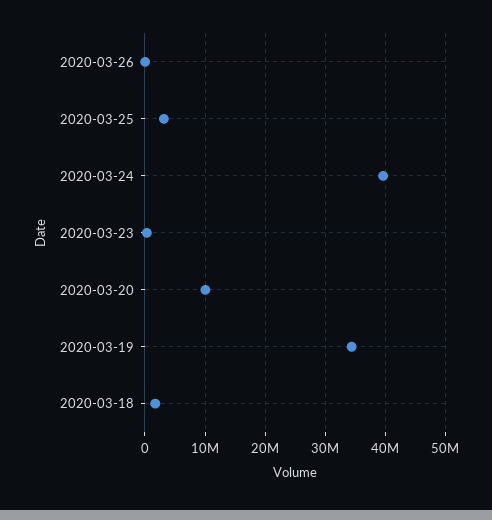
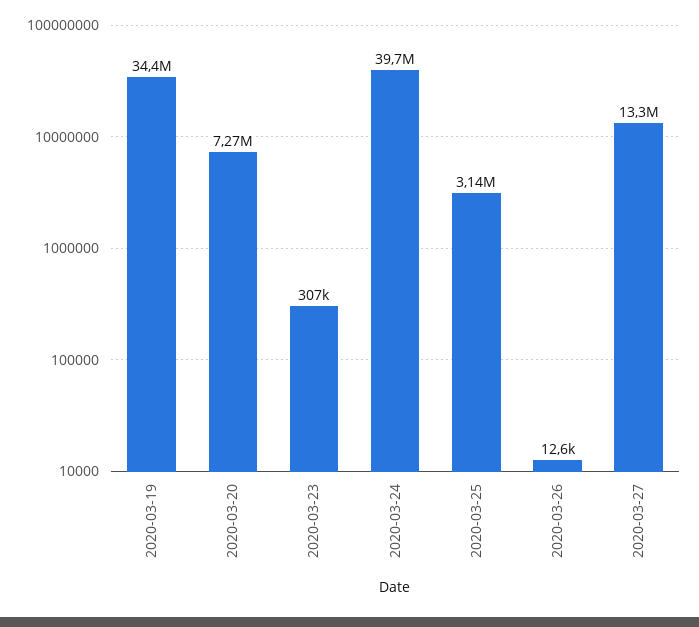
2020-03-20: 10000000 -> 7270000
2020-03-18: 2000000 -> none
2020-03-27: none -> 13300000

